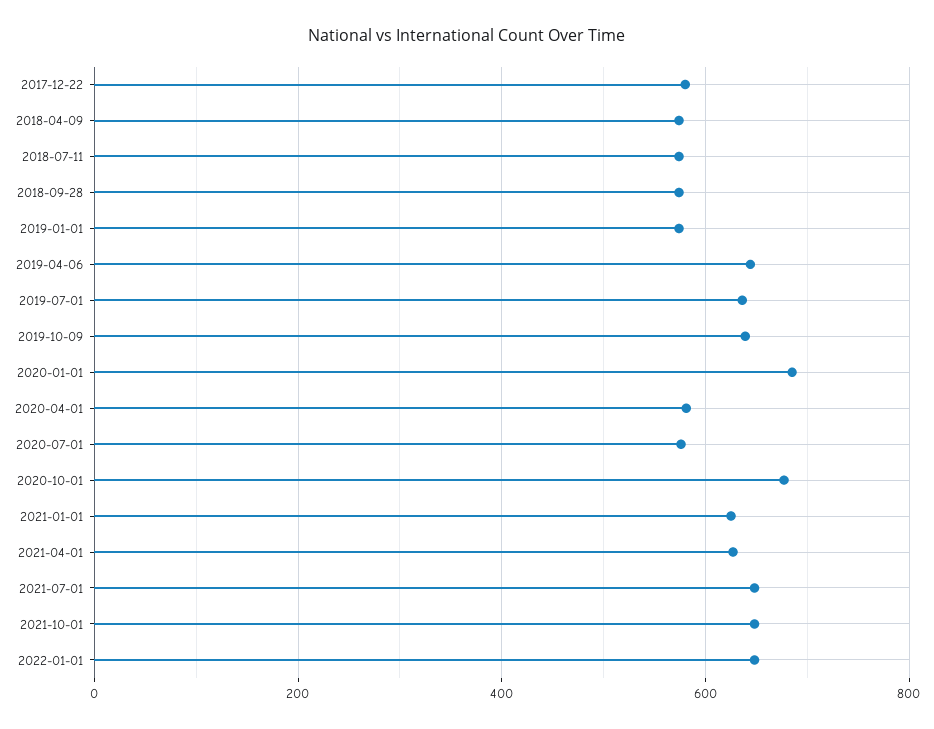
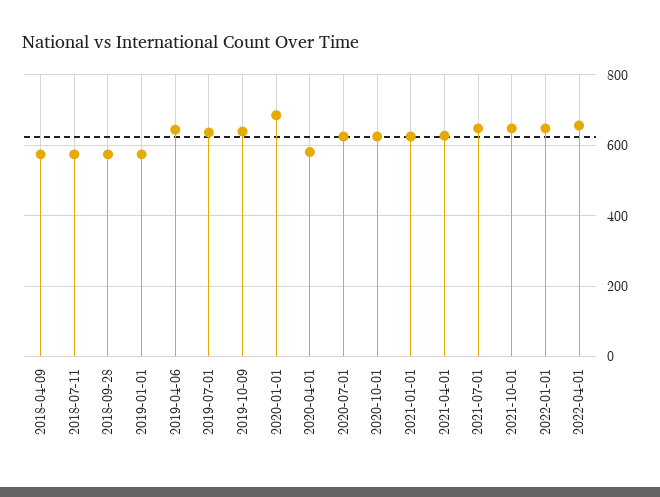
2017-12-22: 580 -> none
2020-07-01: 580 -> 620
2020-10-01: 680 -> 620
2022-04-01: none -> 660

